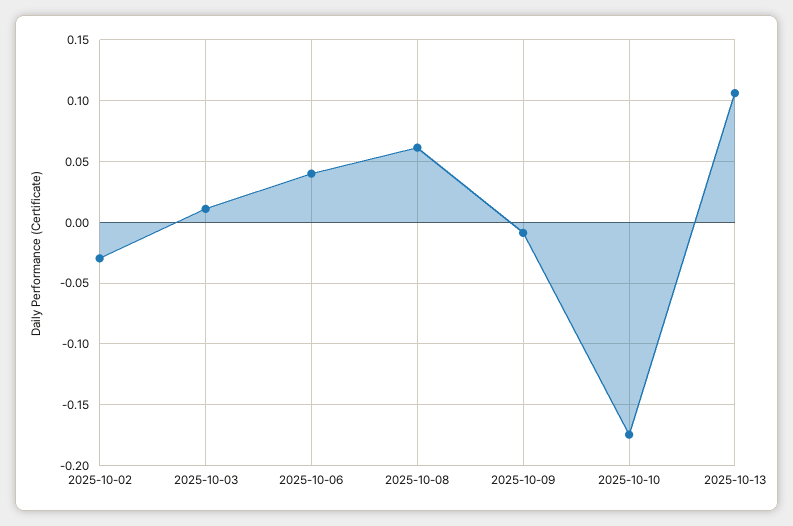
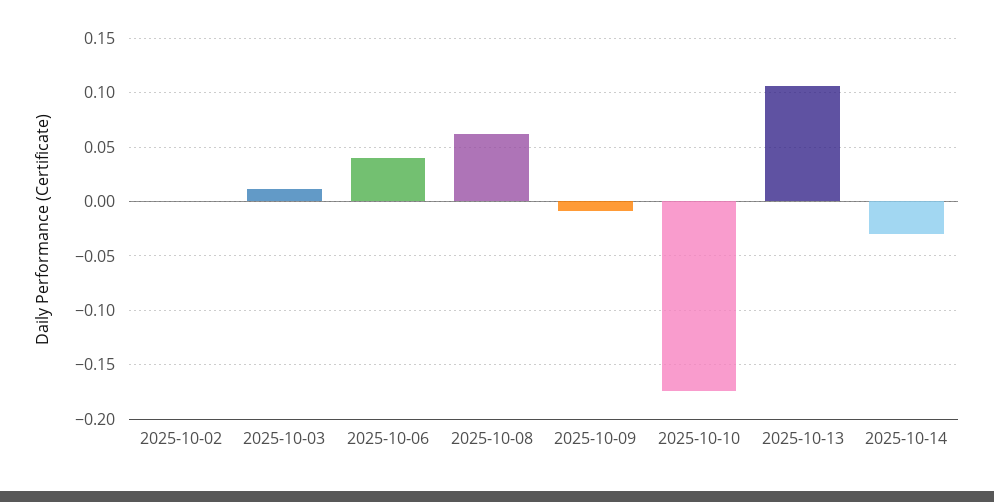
2025-10-02: -0.03 -> 0
2025-10-14: none -> -0.03

